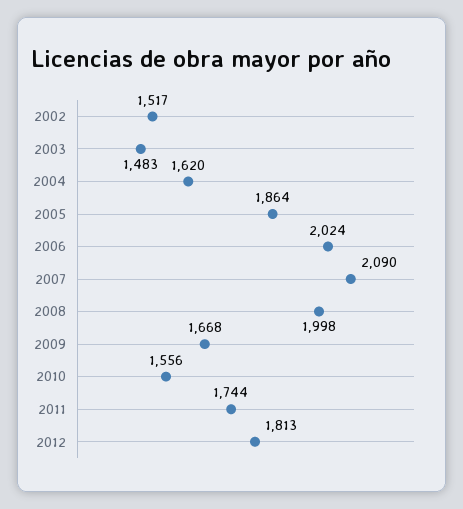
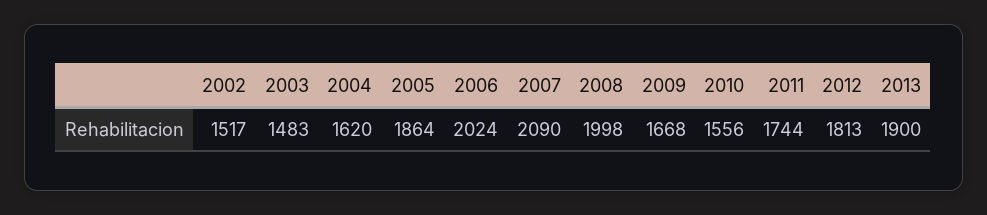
2013: none -> 1900

